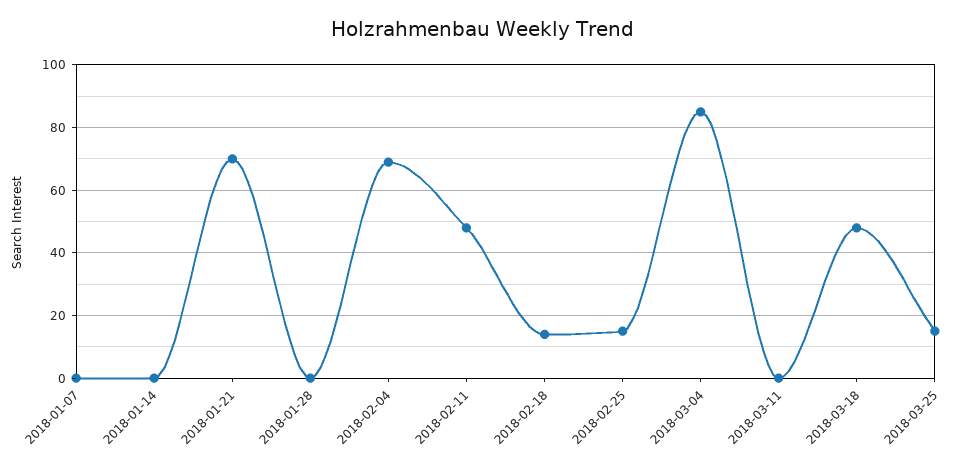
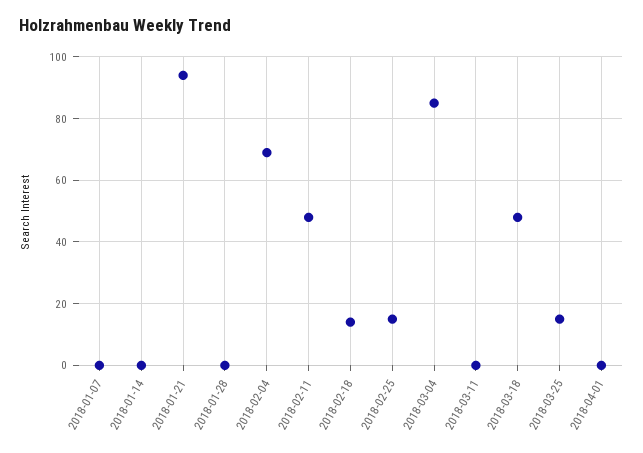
2018-01-21: 70 -> 95
2018-04-01: none -> 0

